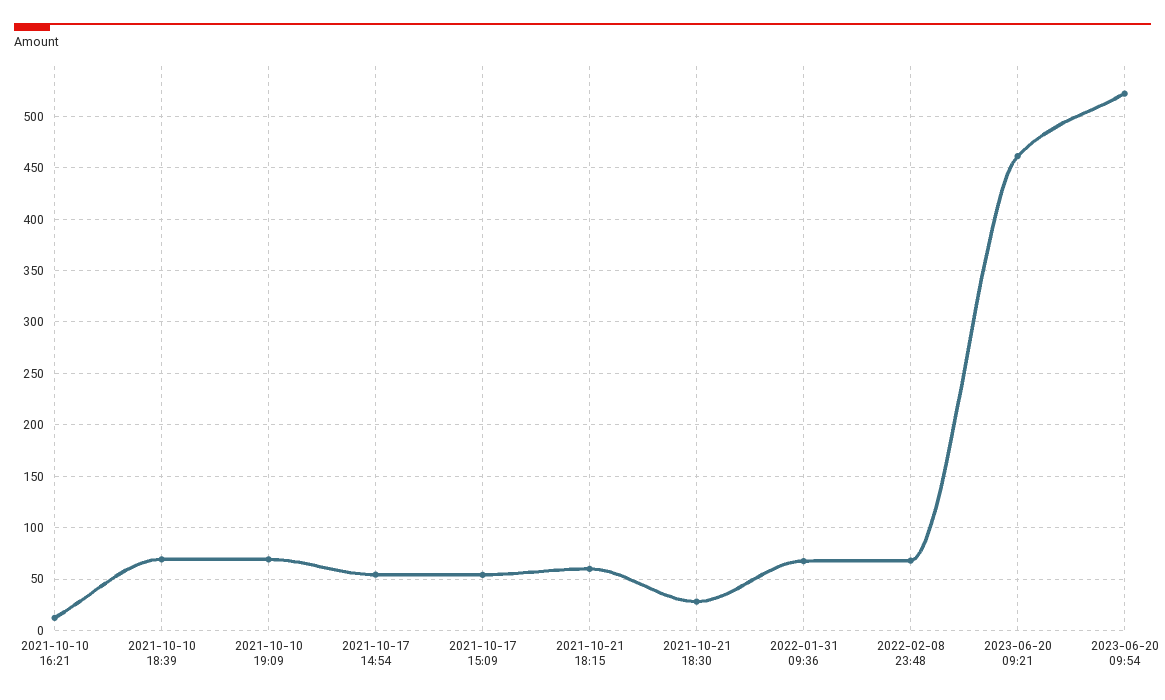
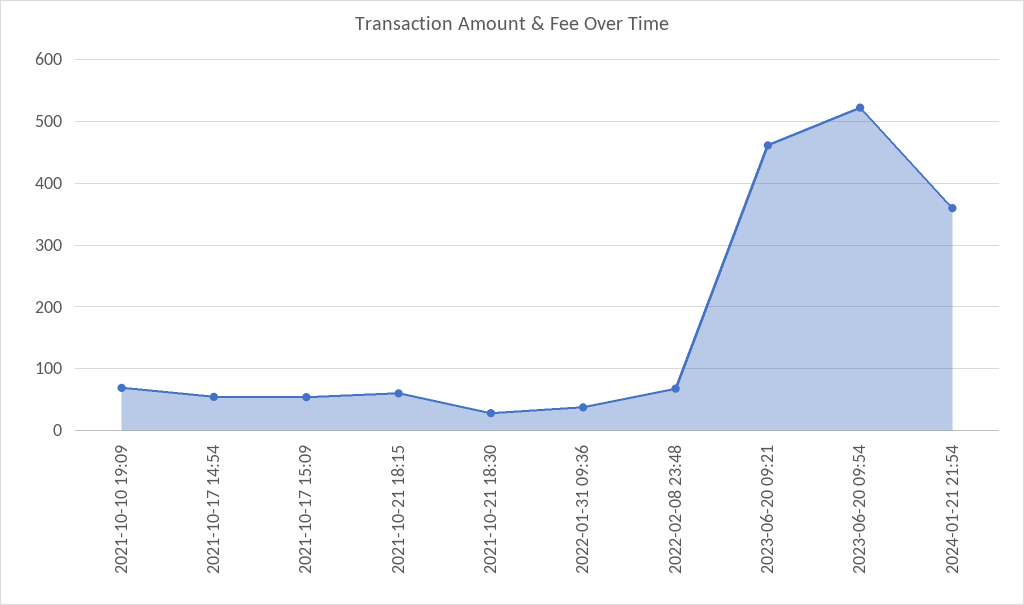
2021-10-10 16:21: 10 -> none
2021-10-10 18:39: 70 -> none
2022-01-31 09:36: 70 -> 40
2024-01-21 21:54: none -> 360

